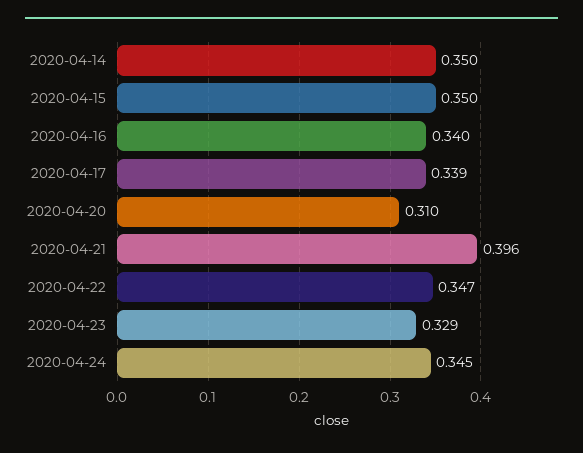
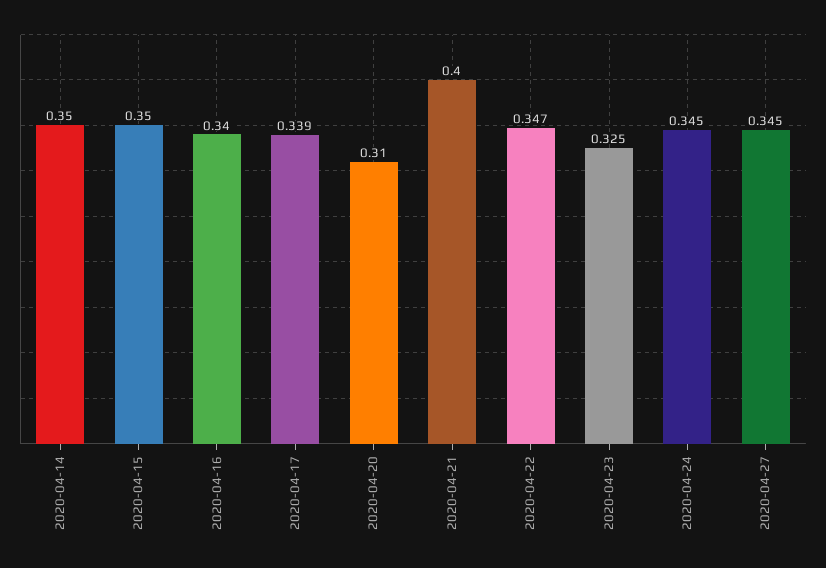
2020-04-21: 0.396 -> 0.4
2020-04-23: 0.329 -> 0.325
2020-04-27: none -> 0.345

